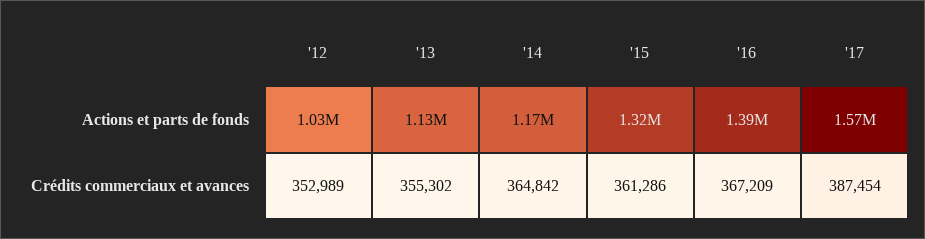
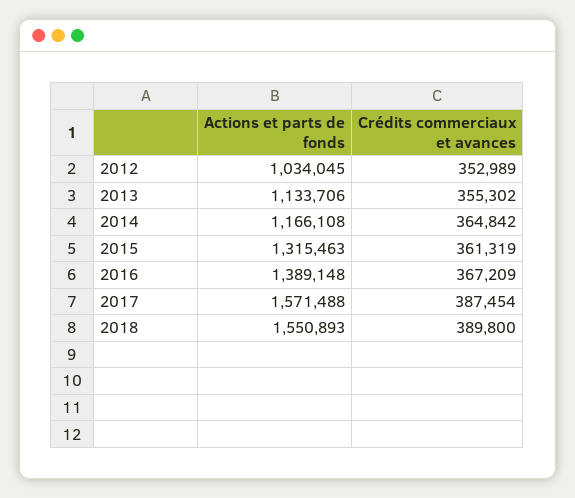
'15, Crédits commerciaux et avances: 361286 -> 361319
2018, Actions et parts de fonds: none -> 1550893
2018, Crédits commerciaux et avances: none -> 389800

